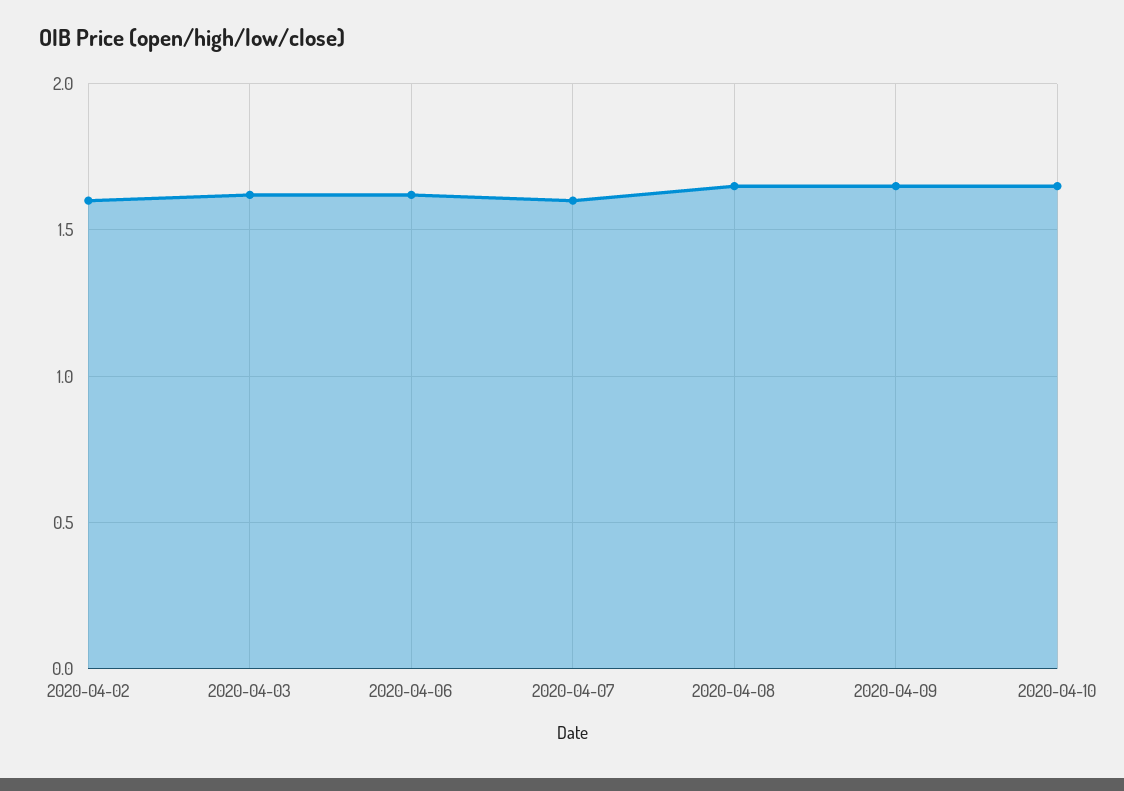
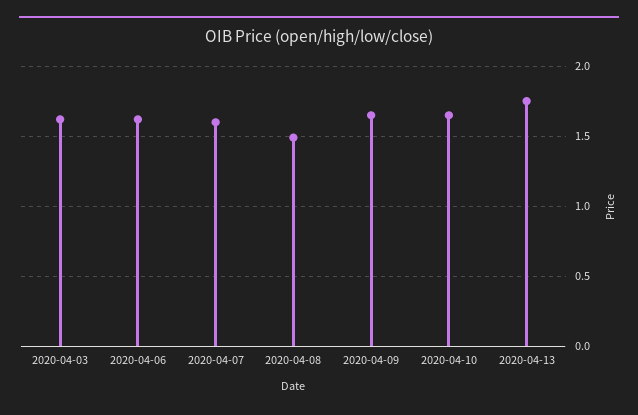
2020-04-02: 1.6 -> none
2020-04-08: 1.65 -> 1.5
2020-04-13: none -> 1.75

